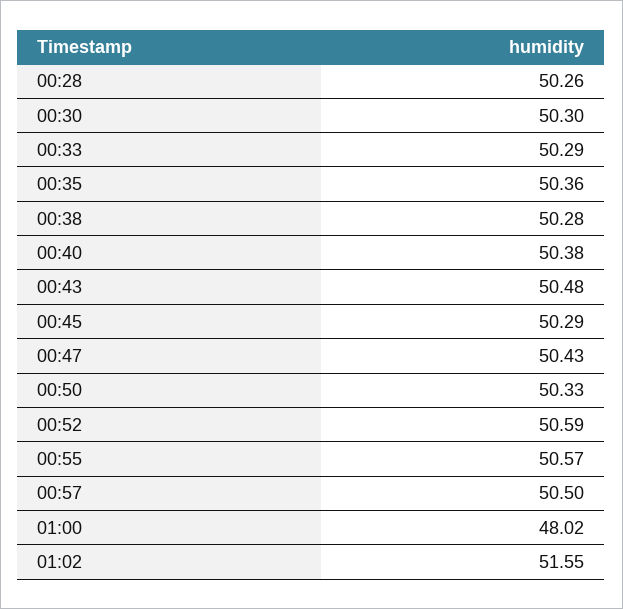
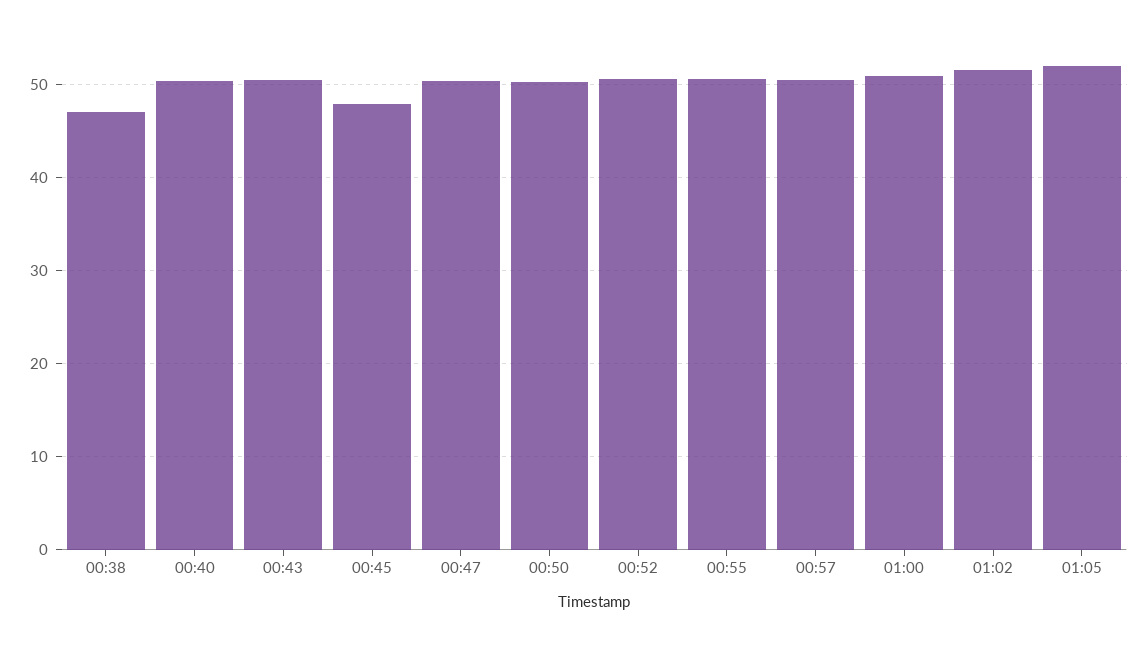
00:28: 50.26 -> none
00:30: 50.3 -> none
00:33: 50.29 -> none
00:35: 50.36 -> none
00:38: 50.28 -> 47
00:45: 50.29 -> 48
01:00: 48.02 -> 51
01:05: none -> 52

